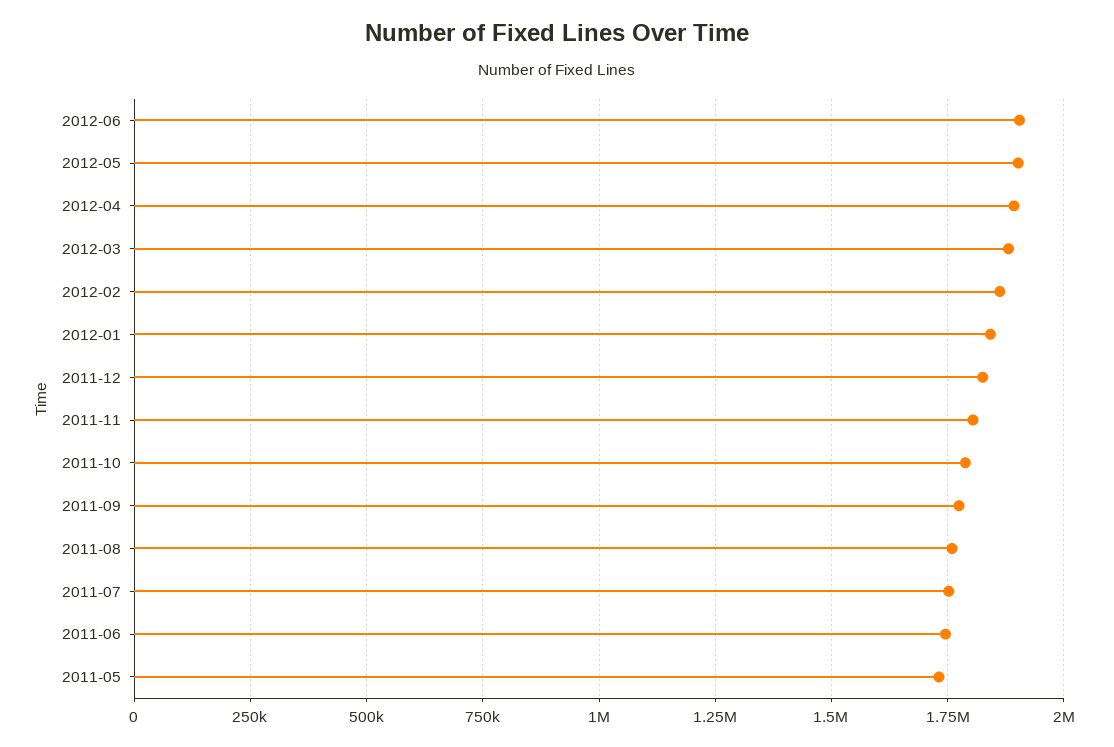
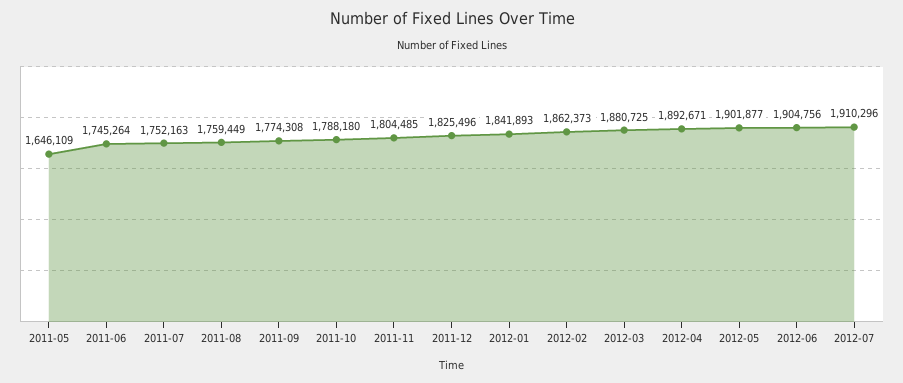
2011-05: 1725000 -> 1646109
2012-07: none -> 1910296

